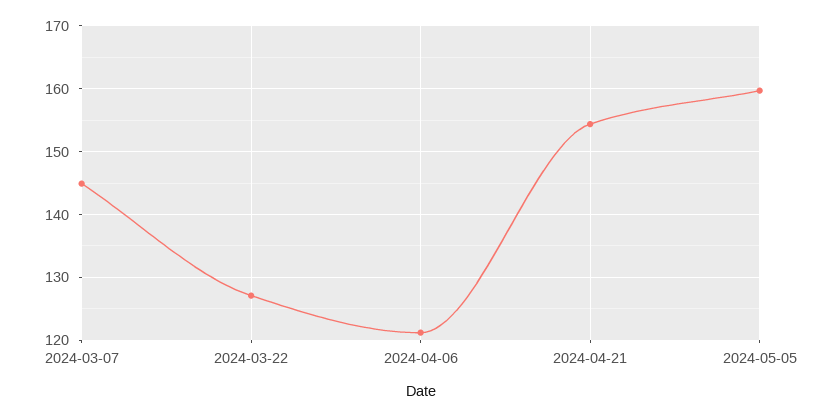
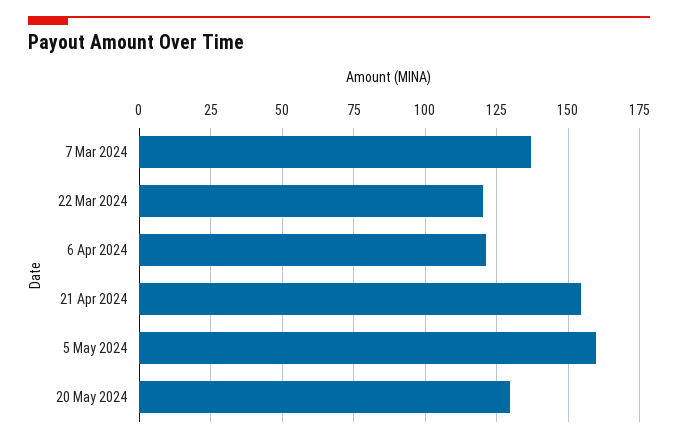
2024-03-07: 145 -> 137.5
2024-03-22: 127 -> 120
20 May 2024: none -> 130

